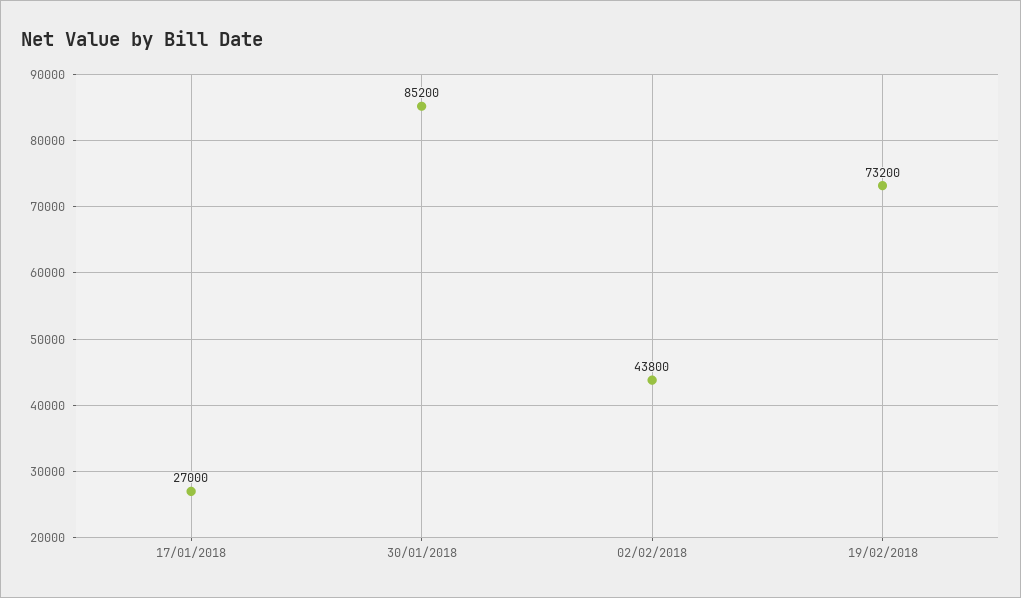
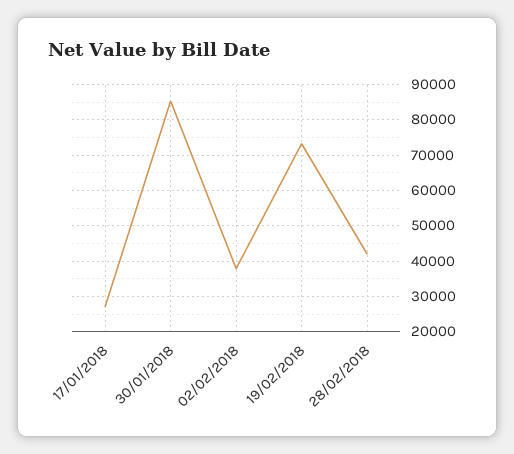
02/02/2018: 43800 -> 38000
28/02/2018: none -> 42000

